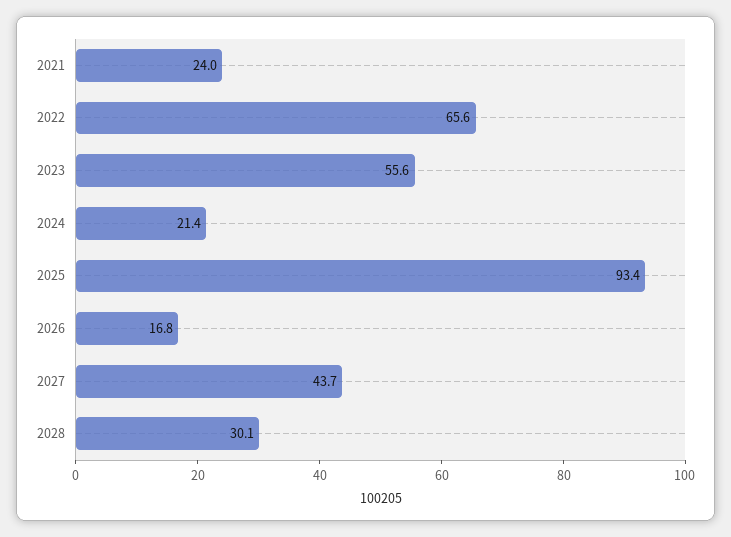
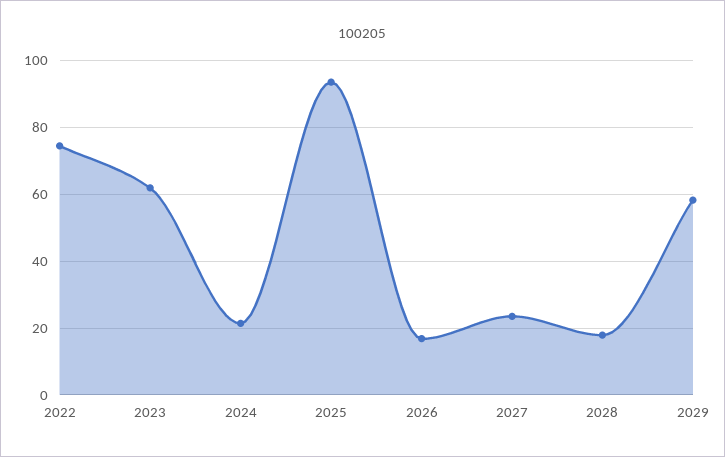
2021: 24 -> none
2022: 65.6 -> 74
2023: 55.6 -> 62
2027: 43.7 -> 24
2028: 30.1 -> 18
2029: none -> 58

